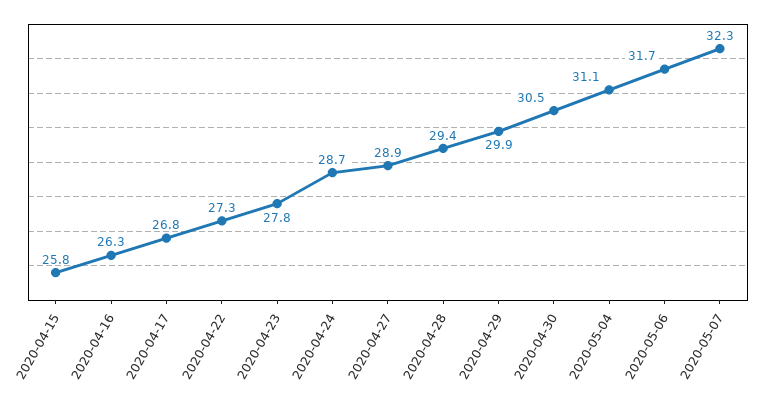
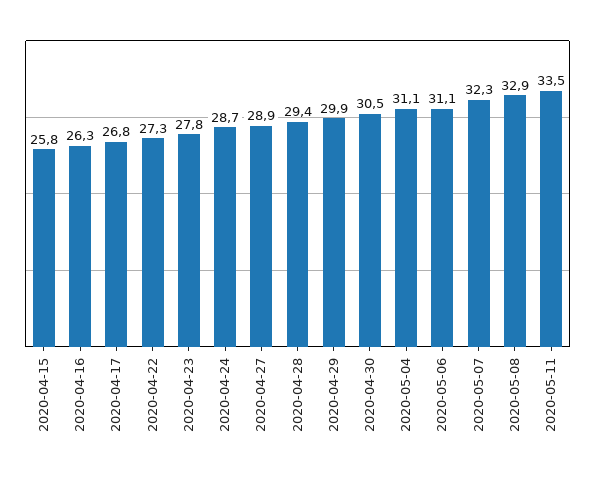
2020-05-06: 31.7 -> 31.1
2020-05-08: none -> 32.9
2020-05-11: none -> 33.5

